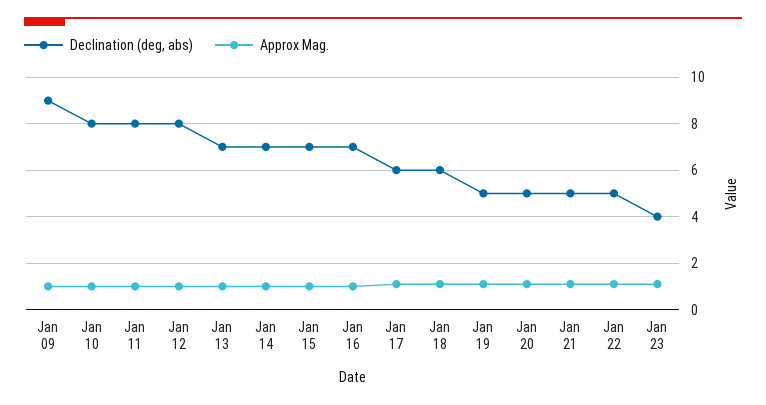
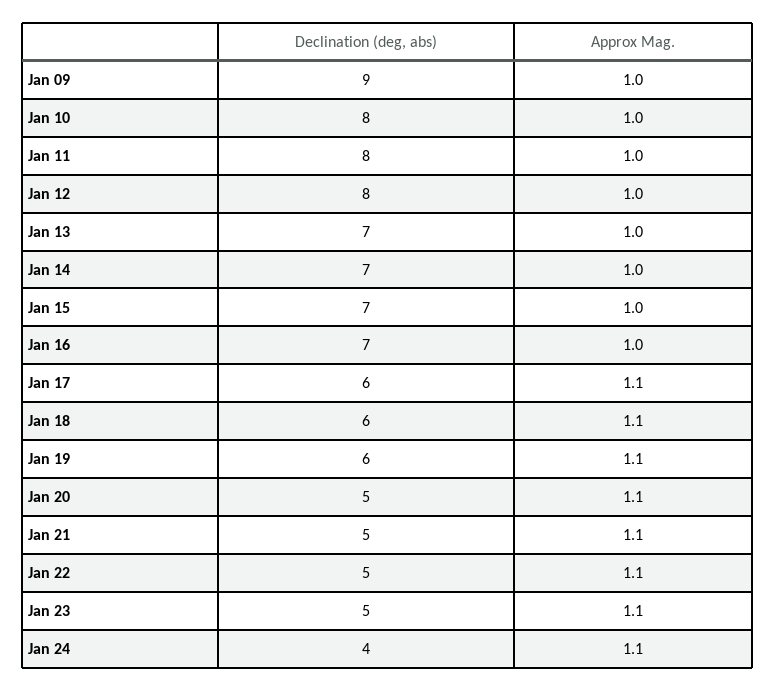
Declination (deg, abs), Jan 19: 5 -> 6
Declination (deg, abs), Jan 23: 4 -> 5
Declination (deg, abs), Jan 24: none -> 4
Approx Mag., Jan 24: none -> 1.1

